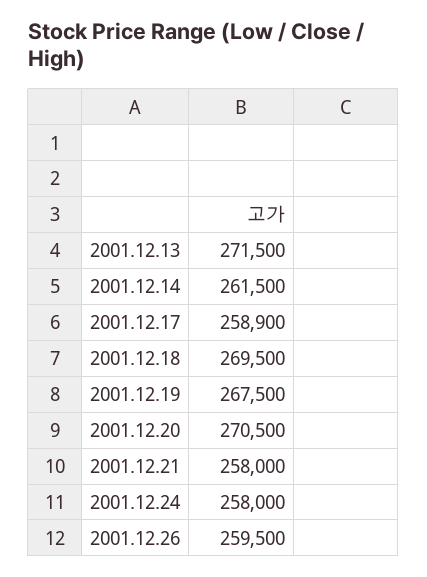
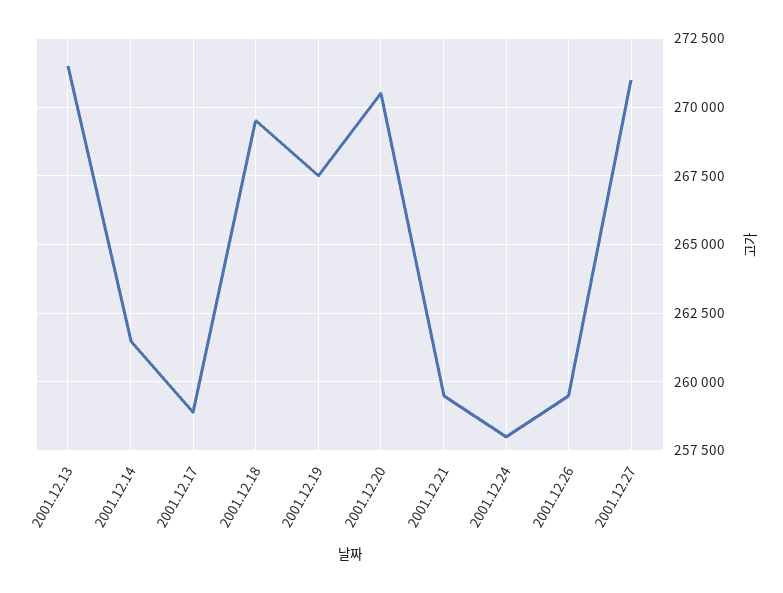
2001.12.21: 258000 -> 259500
2001.12.27: none -> 271000

